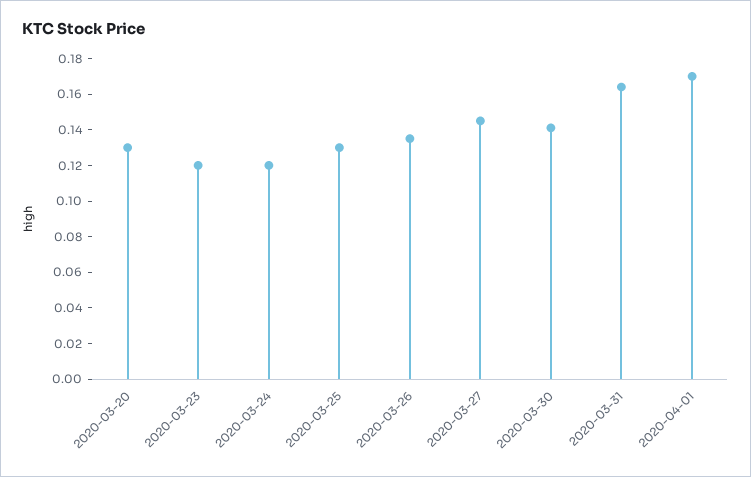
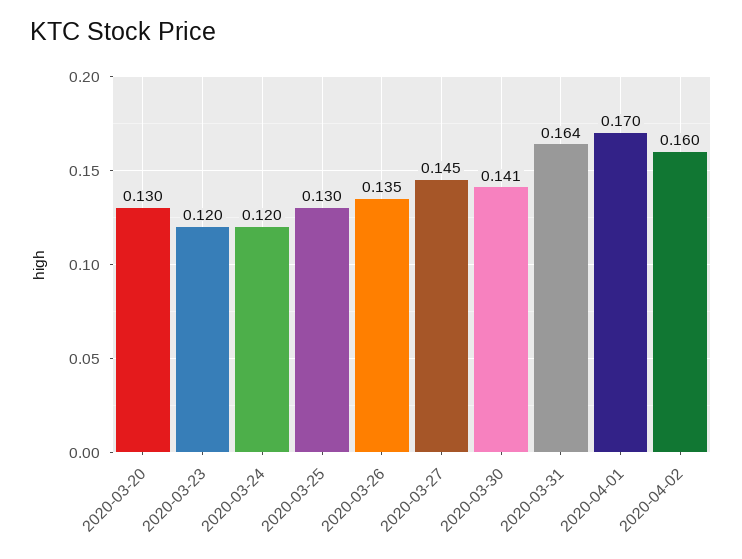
2020-04-02: none -> 0.16

